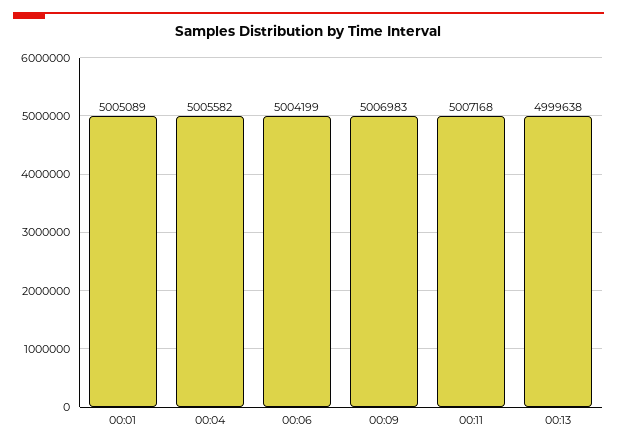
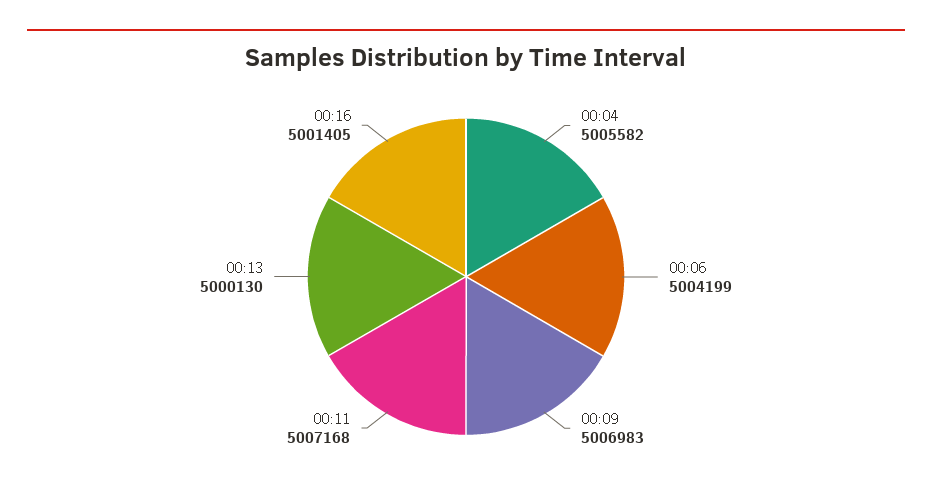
00:01: 5005089 -> none
00:13: 4999638 -> 5000130
00:16: none -> 5001405

